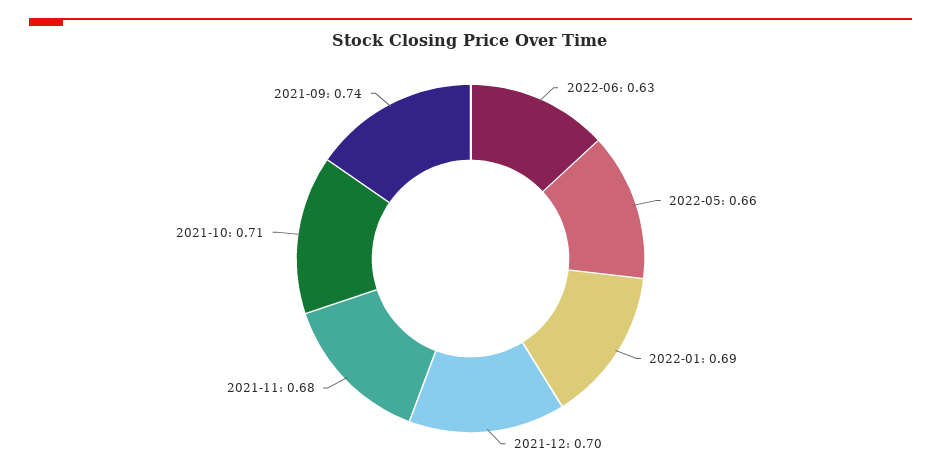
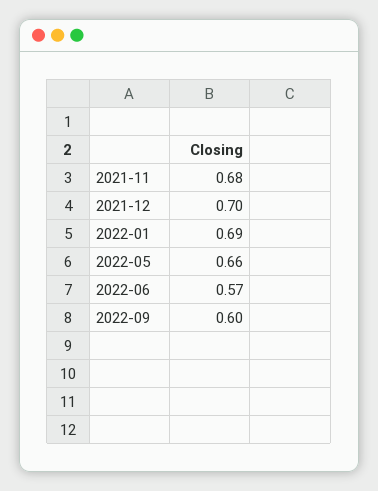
2022-06: 0.63 -> 0.57
2021-10: 0.71 -> none
2021-09: 0.74 -> none
2022-09: none -> 0.6

